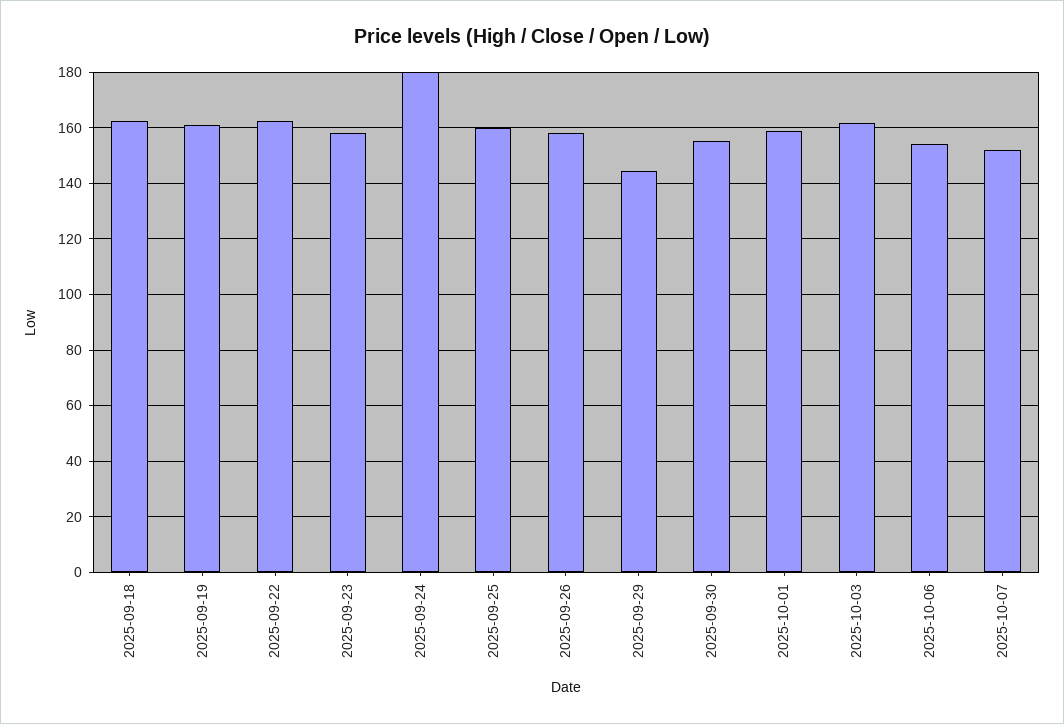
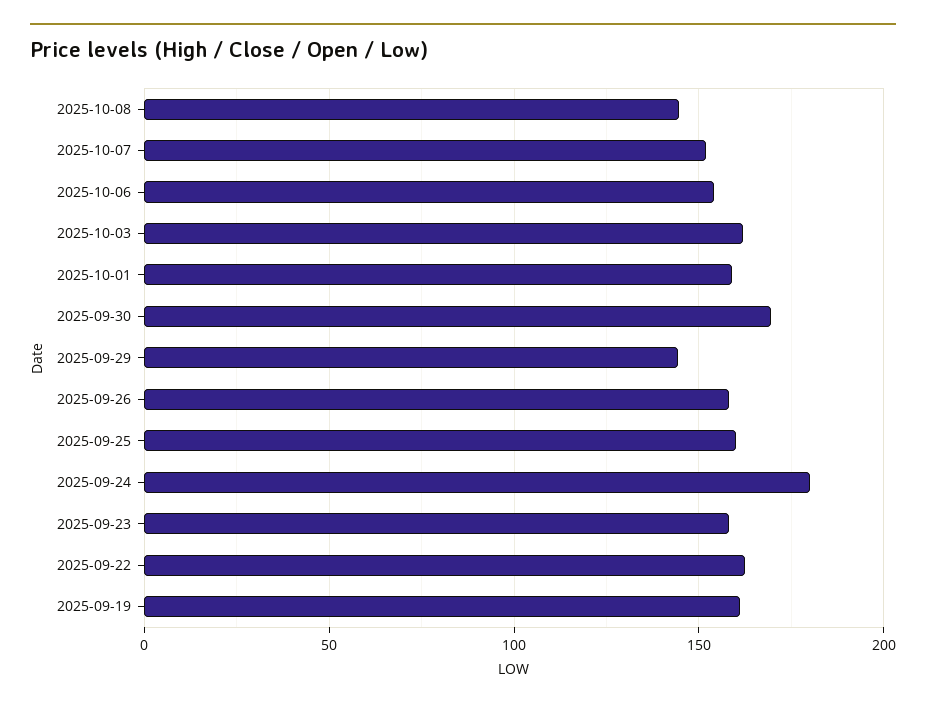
2025-09-18: 162.5 -> none
2025-09-30: 155 -> 170
2025-10-08: none -> 145

